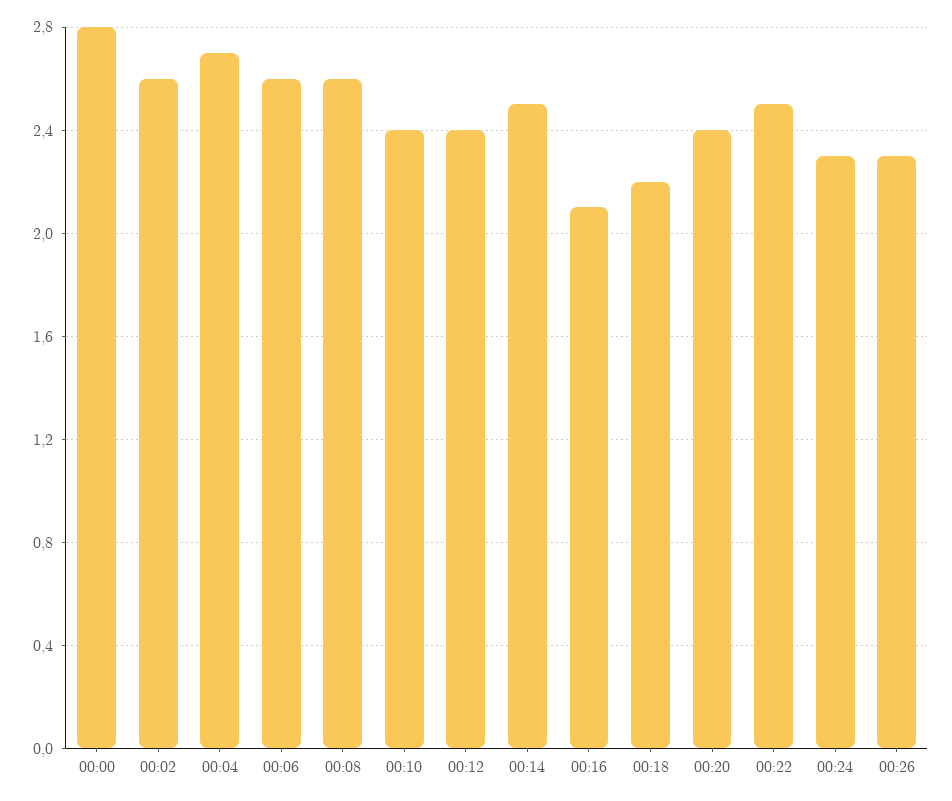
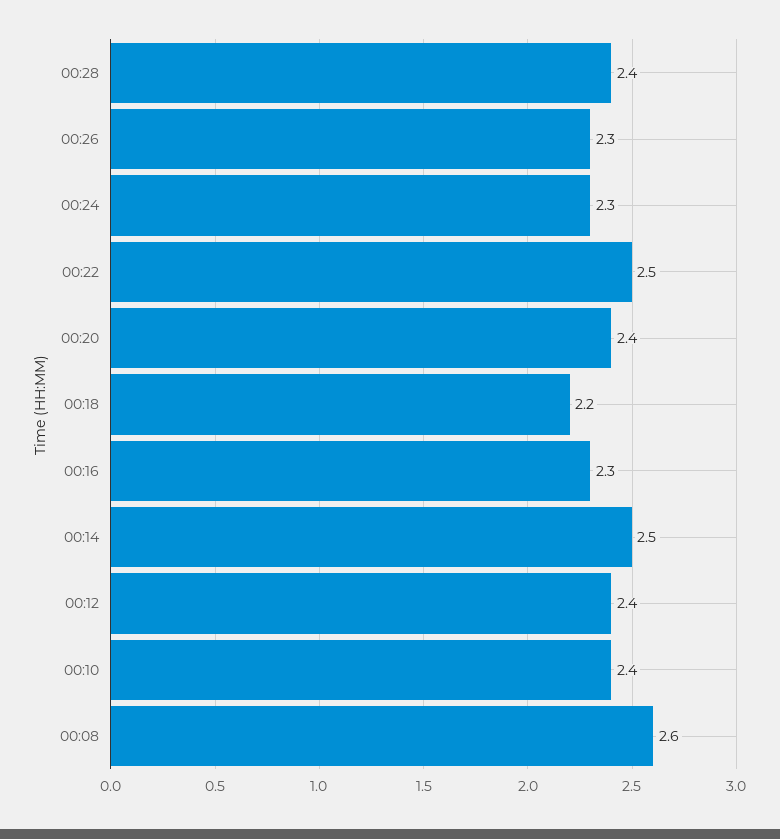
00:00: 2.8 -> none
00:02: 2.6 -> none
00:04: 2.7 -> none
00:06: 2.6 -> none
00:16: 2.1 -> 2.3
00:28: none -> 2.4

